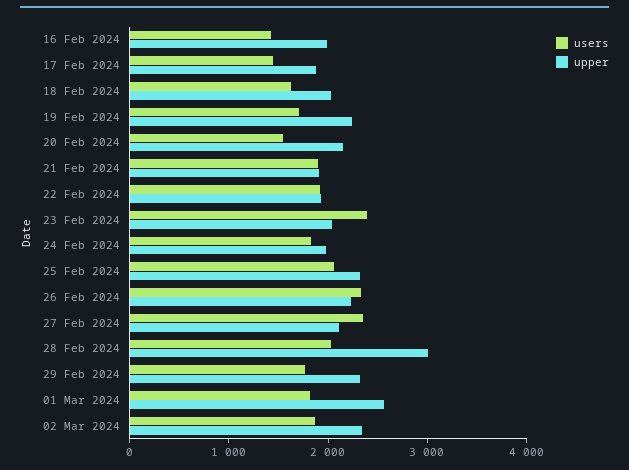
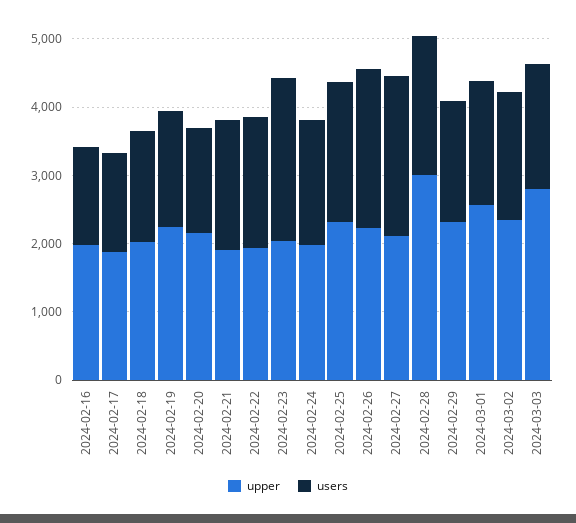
upper, 2024-03-03: none -> 2800
users, 2024-03-03: none -> 1800

